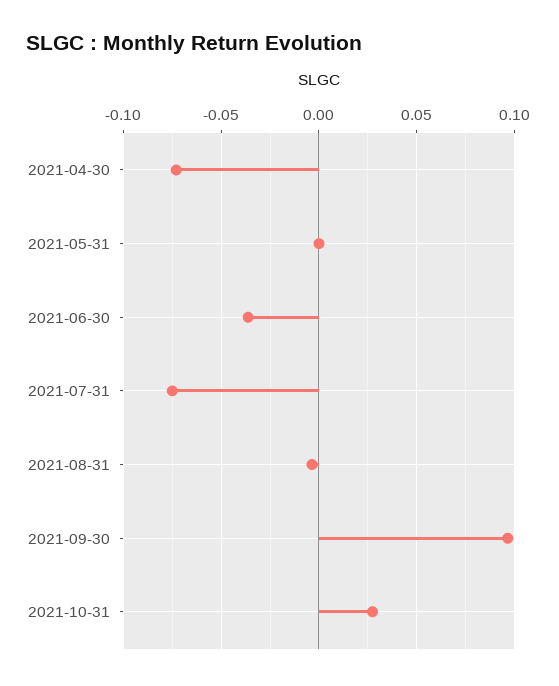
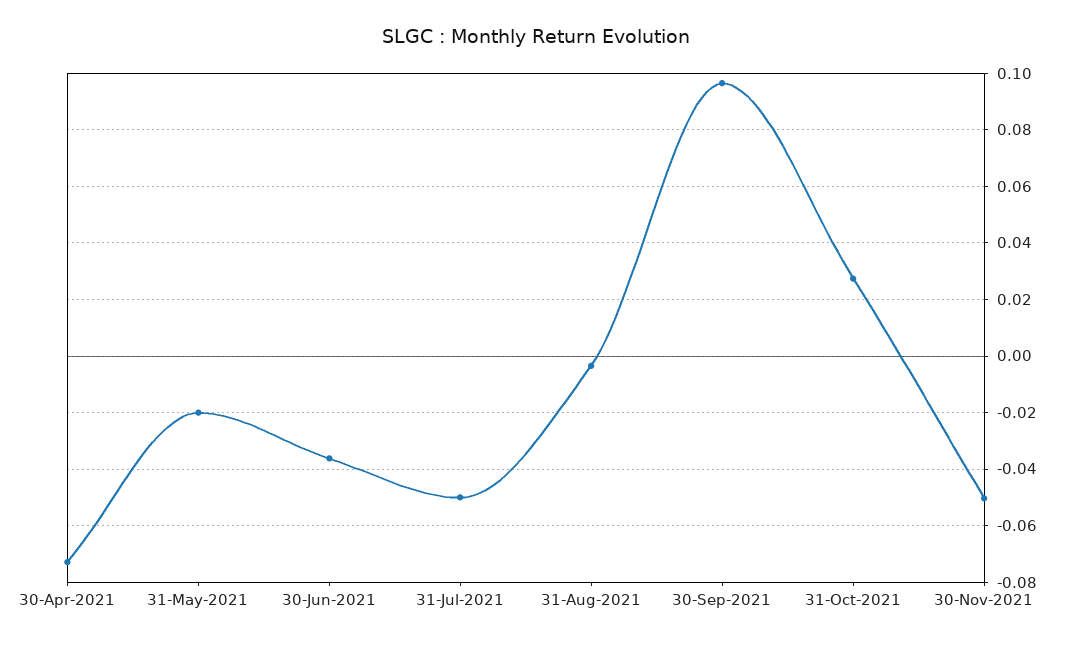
2021-05-31: 0 -> -0.02
2021-07-31: -0.075 -> -0.05
30-Nov-2021: none -> -0.05

